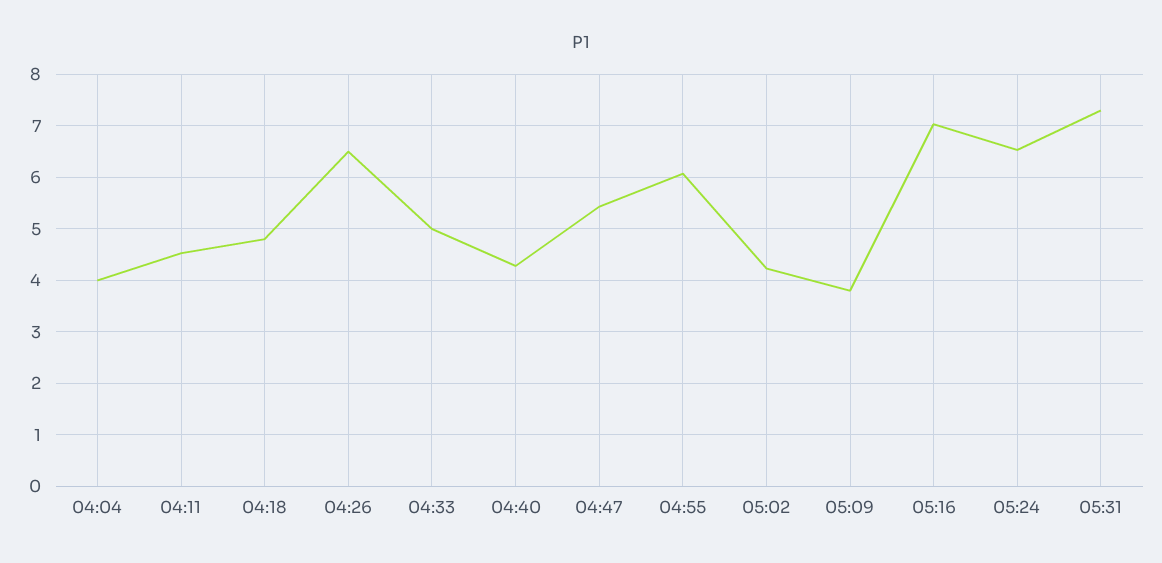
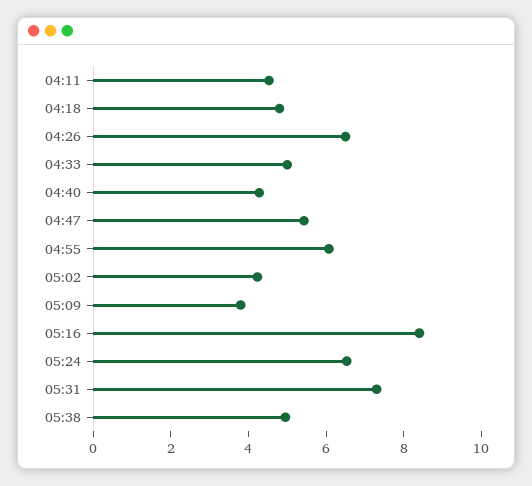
04:04: 4 -> none
05:16: 7 -> 8.5
05:38: none -> 5

